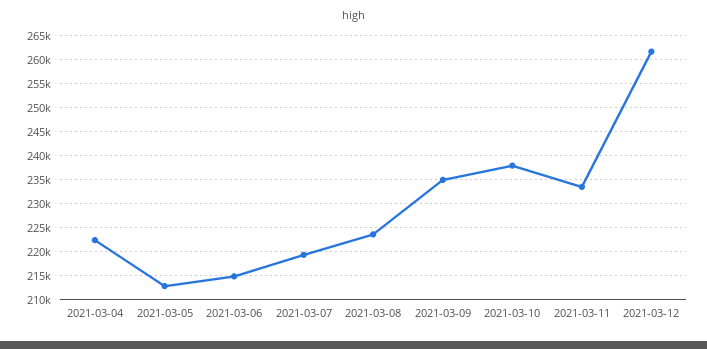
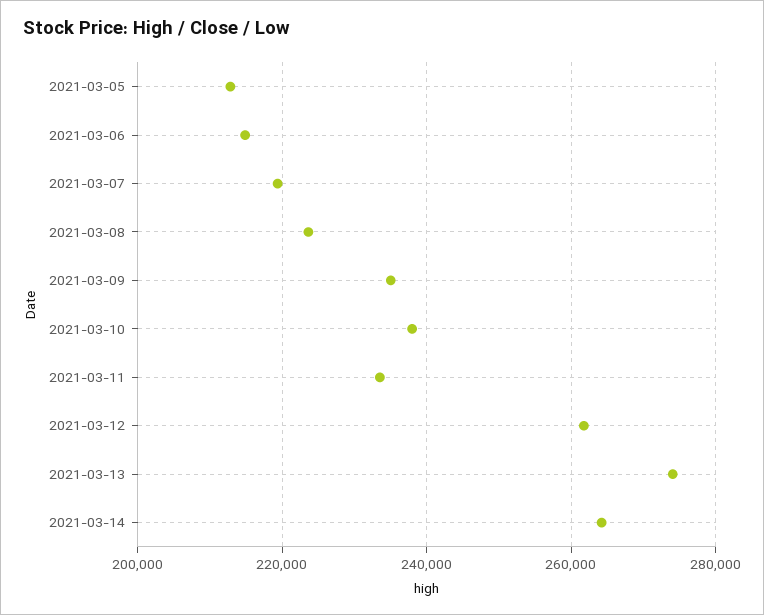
2021-03-04: 222500 -> none
2021-03-13: none -> 274000
2021-03-14: none -> 264000

